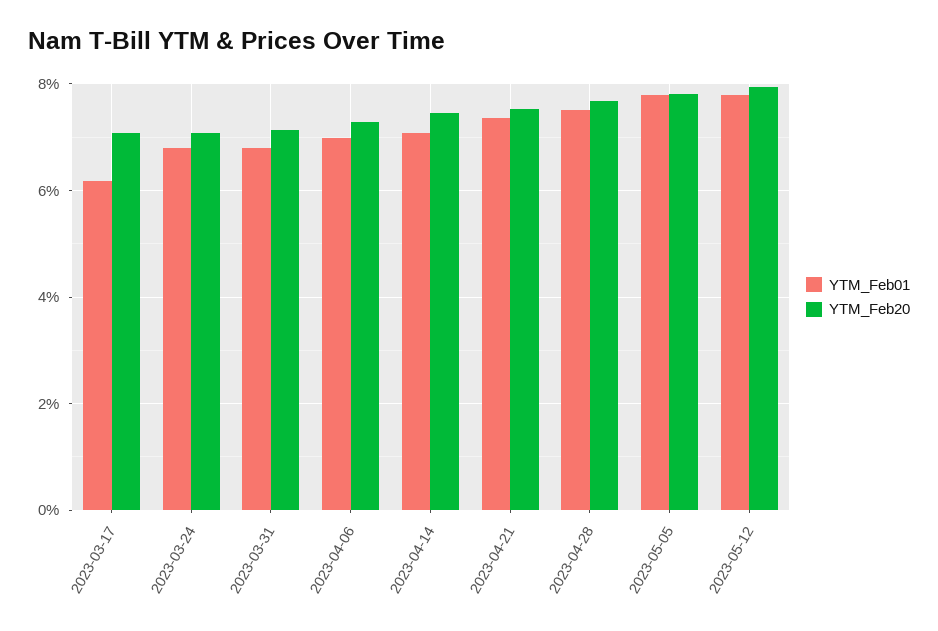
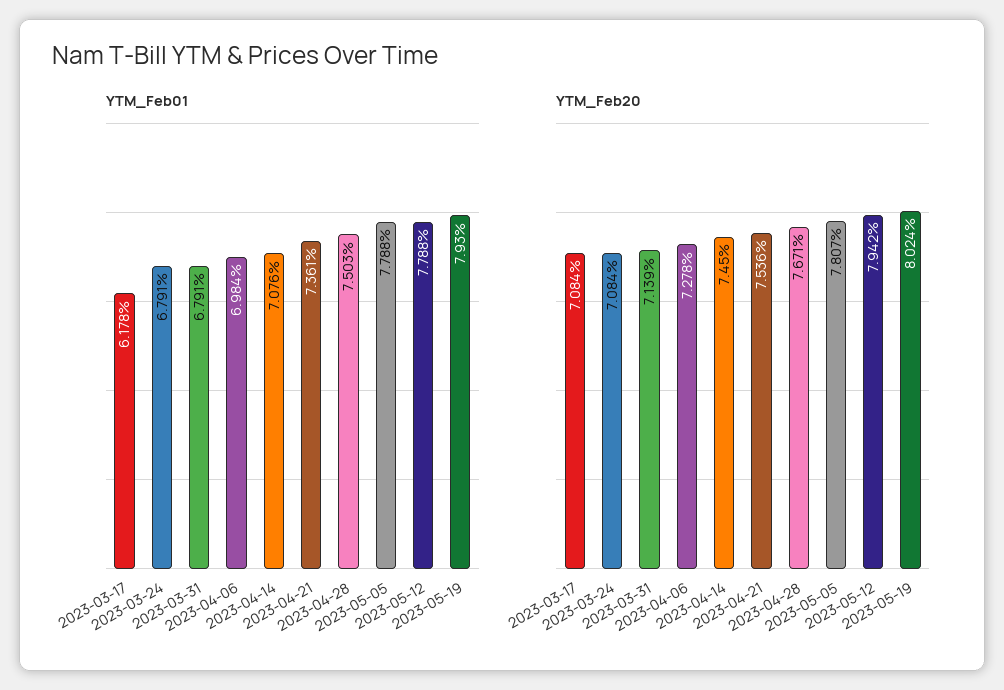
YTM_Feb01, 2023-05-19: none -> 7.93
YTM_Feb20, 2023-05-19: none -> 8.024

